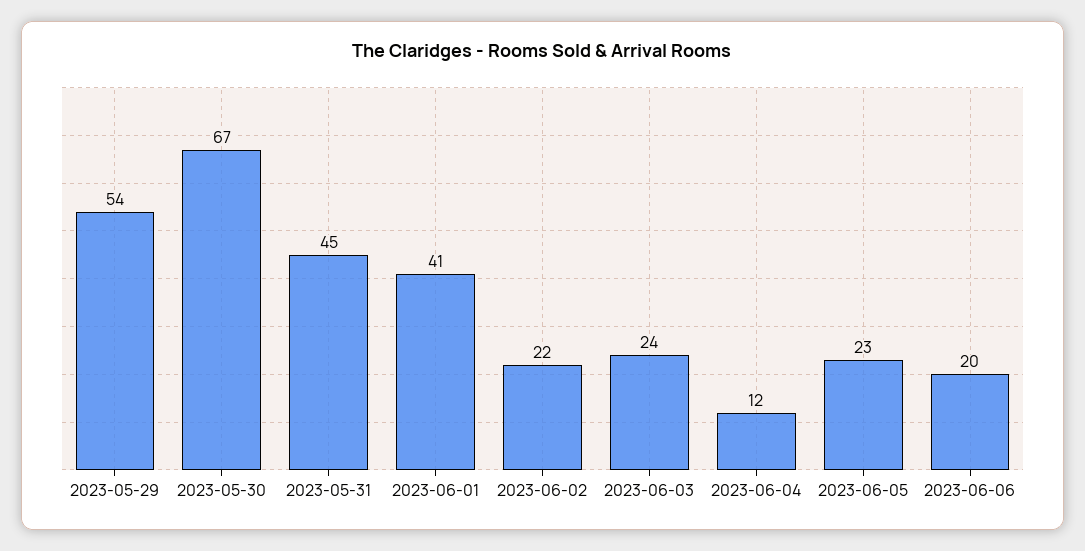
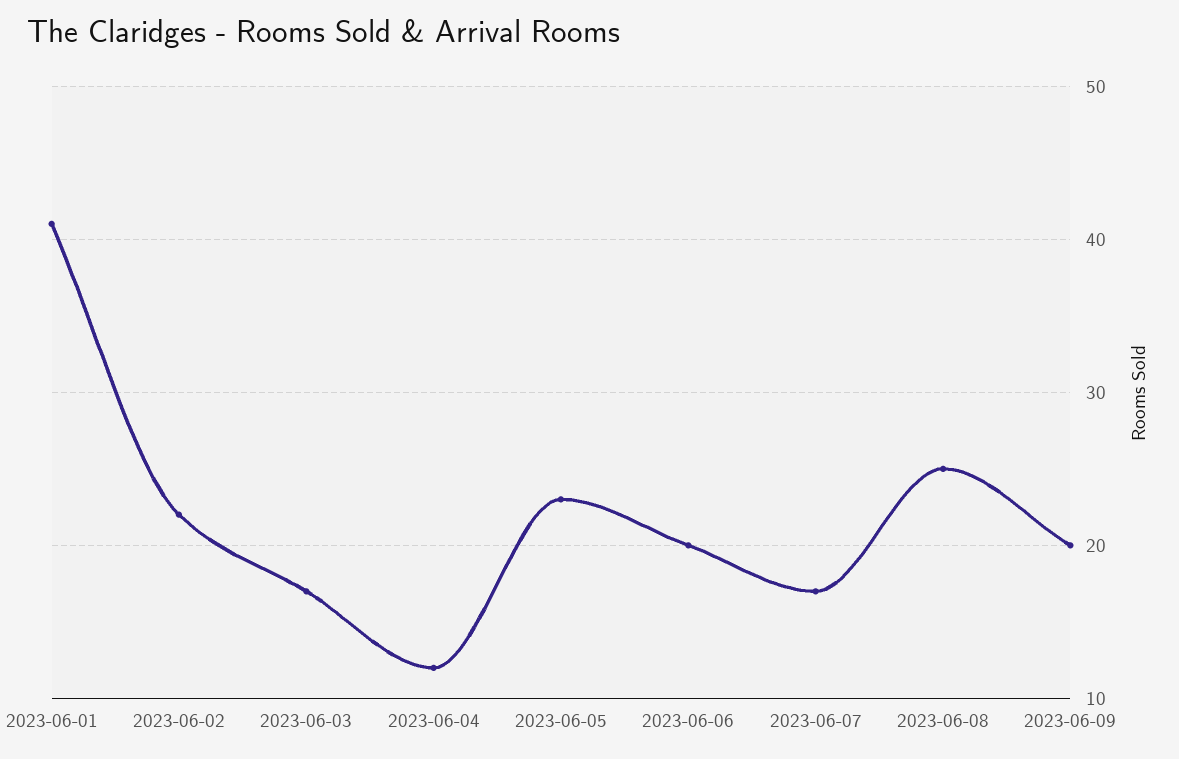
2023-05-29: 54 -> none
2023-05-30: 67 -> none
2023-05-31: 45 -> none
2023-06-03: 24 -> 17
2023-06-07: none -> 17
2023-06-08: none -> 25
2023-06-09: none -> 20

